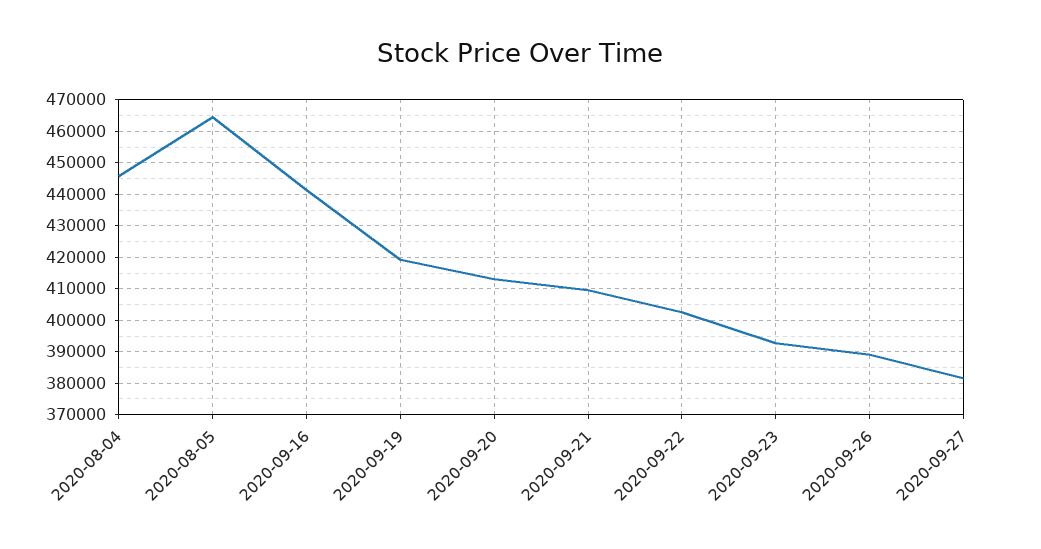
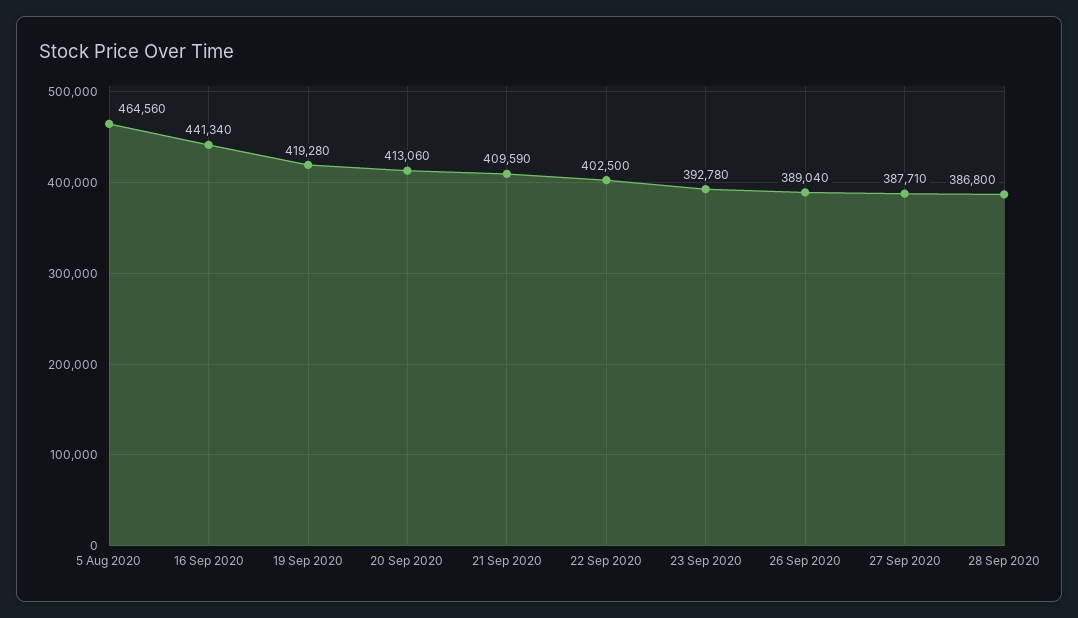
2020-08-04: 446000 -> none
2020-09-27: 382000 -> 387710
28 Sep 2020: none -> 386800

